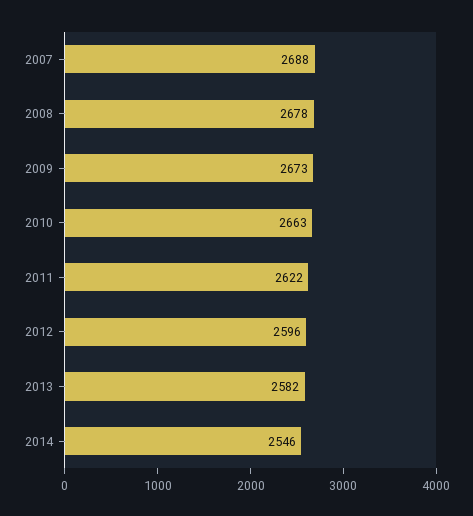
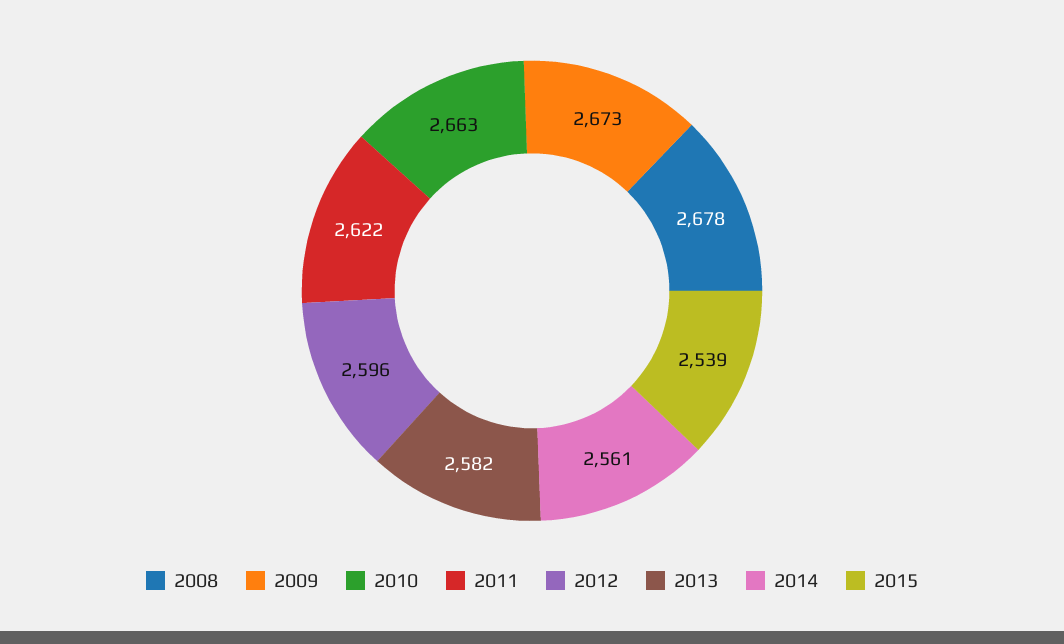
2007: 2688 -> none
2014: 2546 -> 2561
2015: none -> 2539

